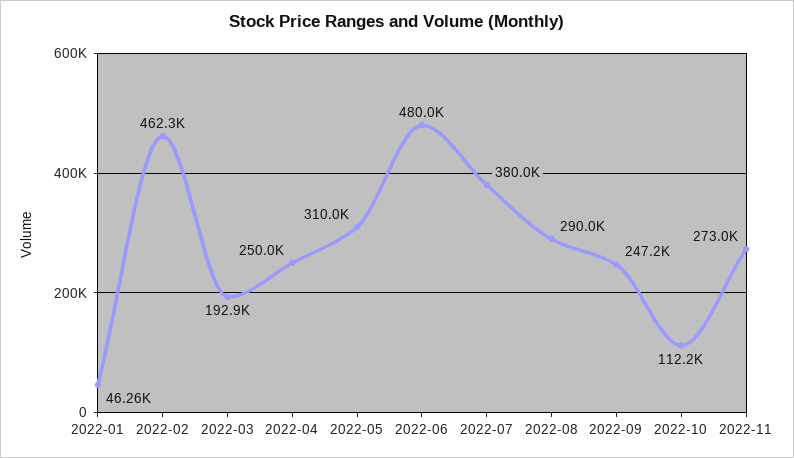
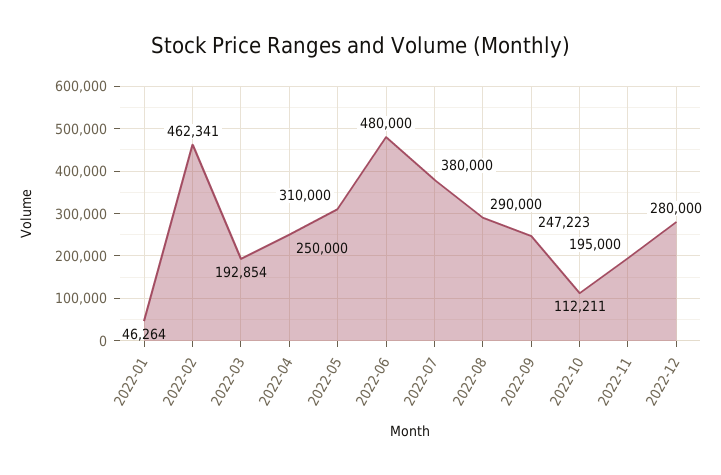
2022-11: 273000 -> 195000
2022-12: none -> 280000

